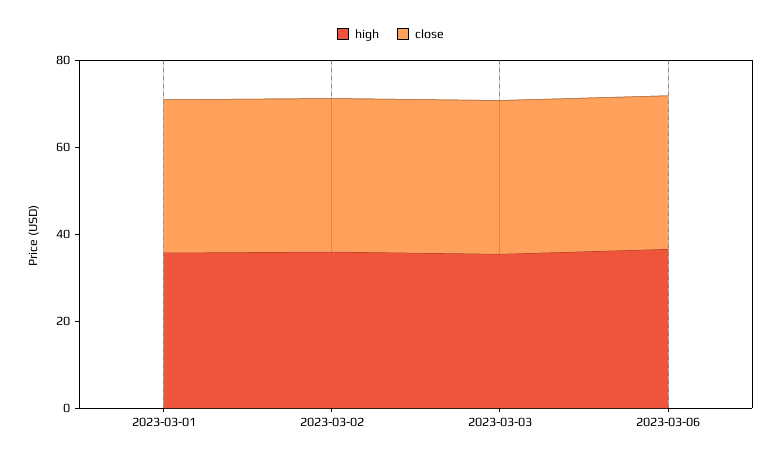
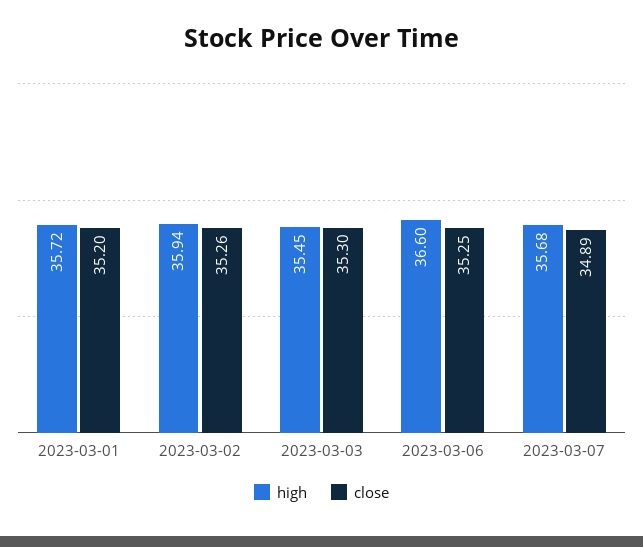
high, 2023-03-07: none -> 35.68
close, 2023-03-07: none -> 34.89

